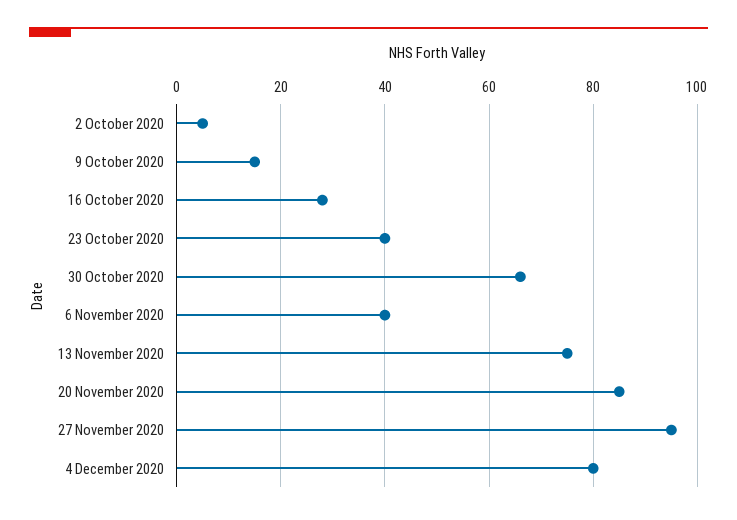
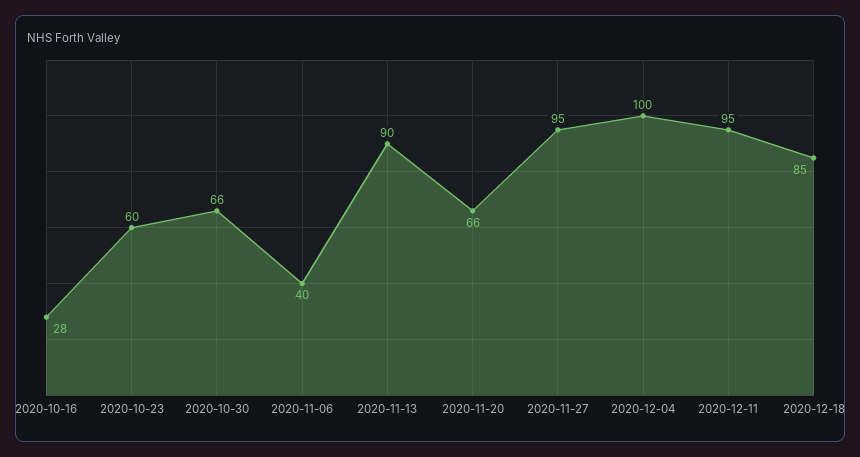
2 October 2020: 5 -> none
9 October 2020: 15 -> none
23 October 2020: 40 -> 60
13 November 2020: 75 -> 90
20 November 2020: 85 -> 66
4 December 2020: 80 -> 100
2020-12-11: none -> 95
2020-12-18: none -> 85

